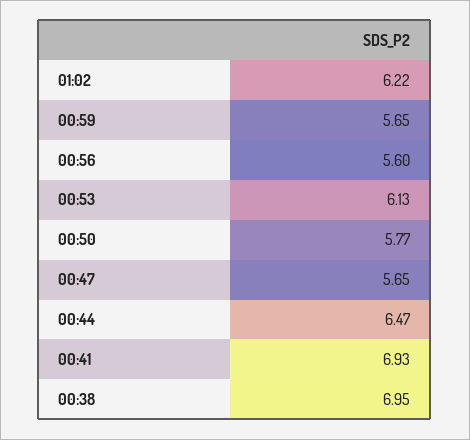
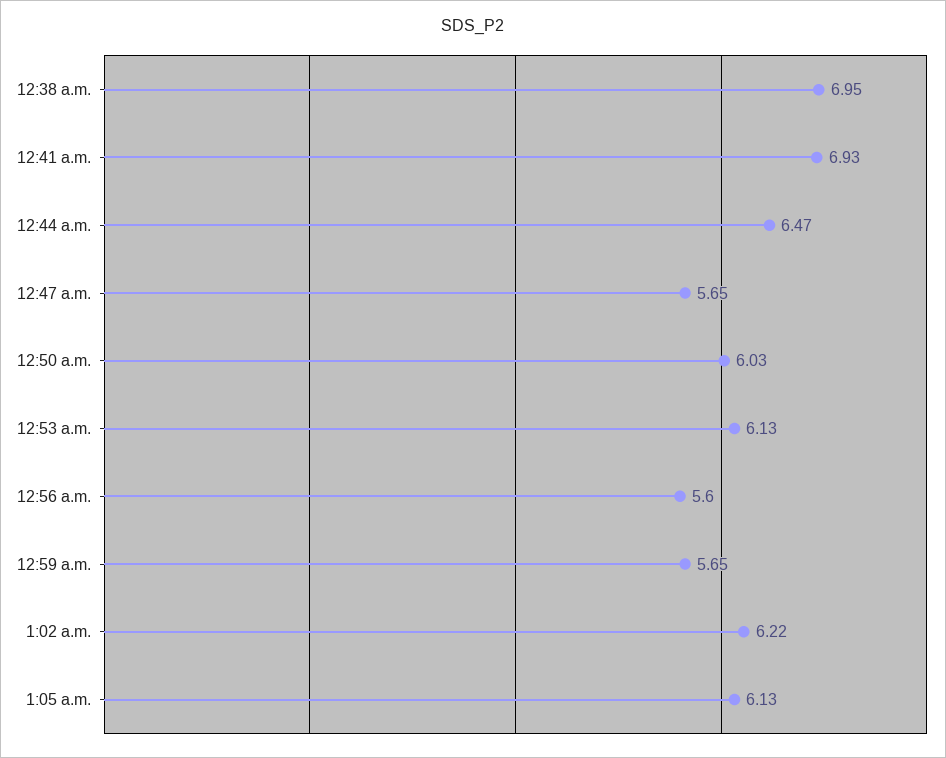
00:50: 5.77 -> 6.03
1:05 a.m.: none -> 6.13

